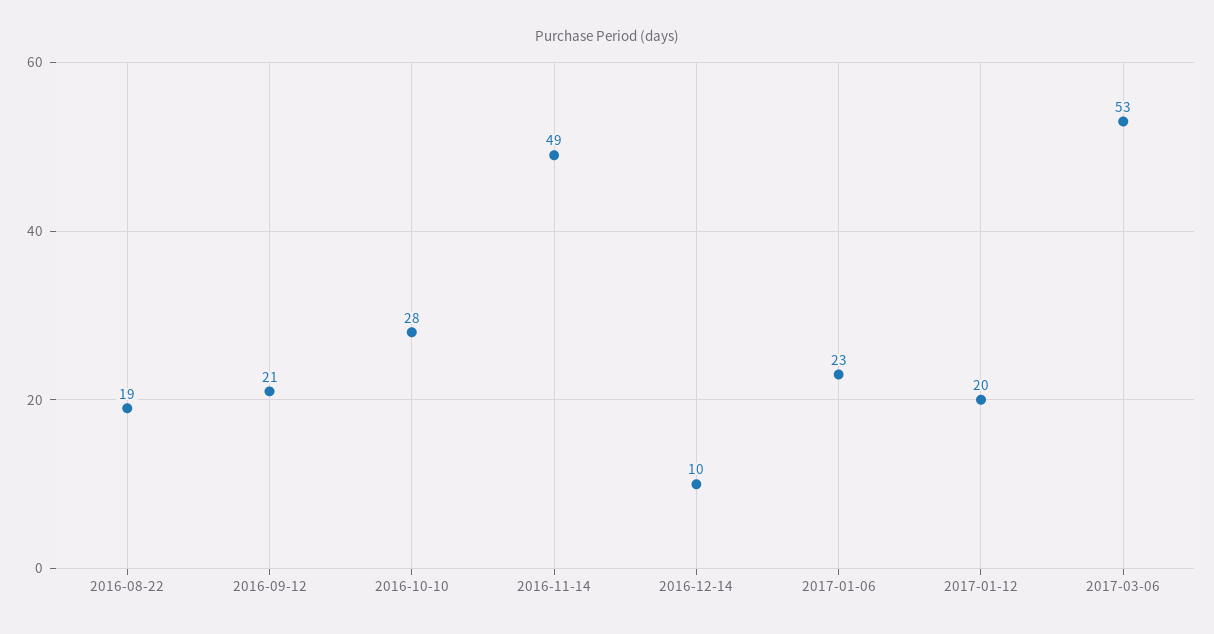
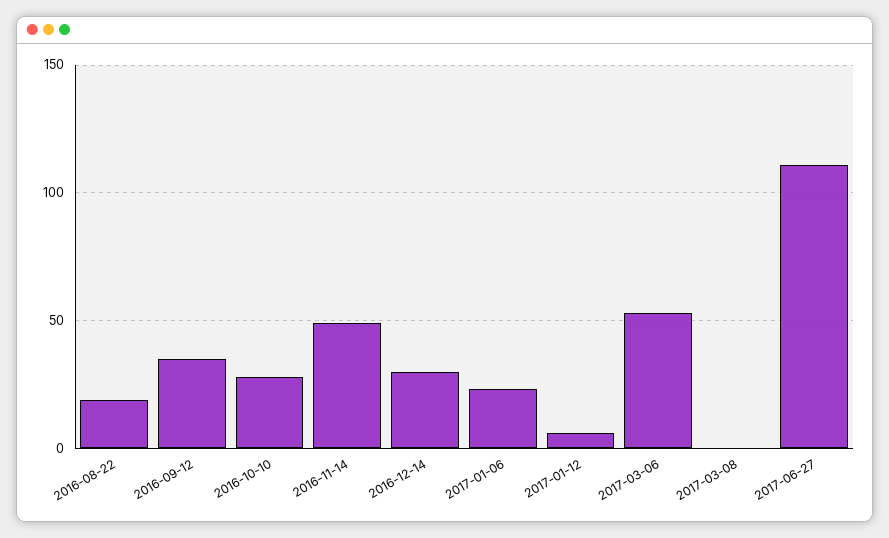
2016-09-12: 21 -> 35
2016-12-14: 10 -> 30
2017-01-12: 20 -> 5
2017-03-08: none -> 0
2017-06-27: none -> 110

